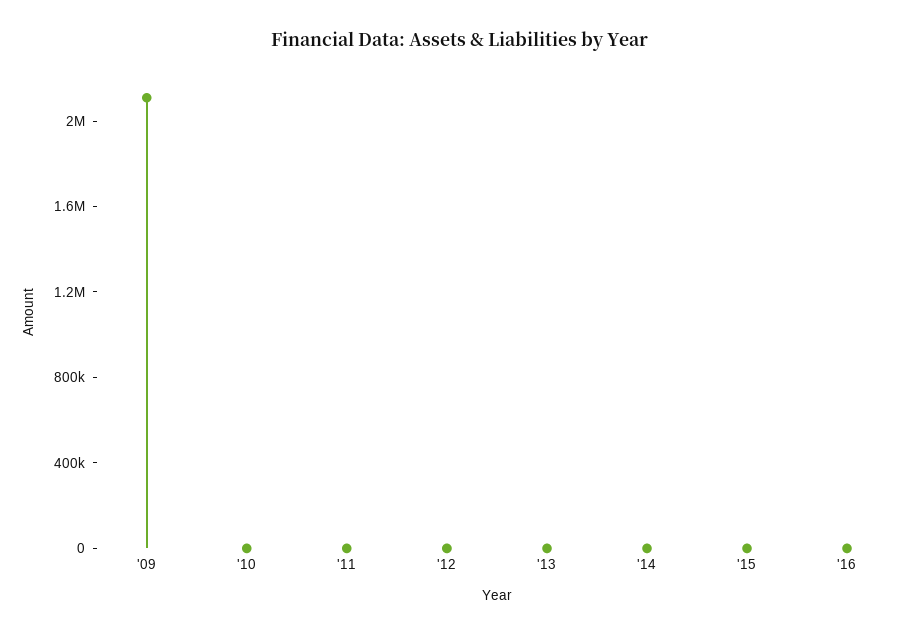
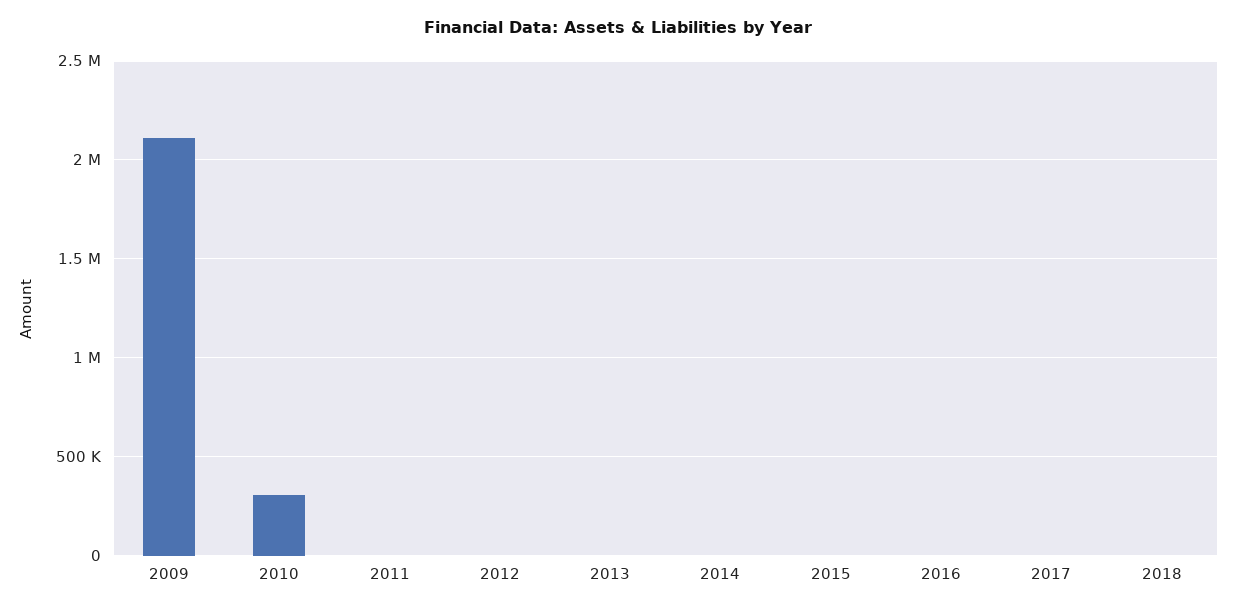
'10: 0 -> 300000
2017: none -> 0
2018: none -> 0

